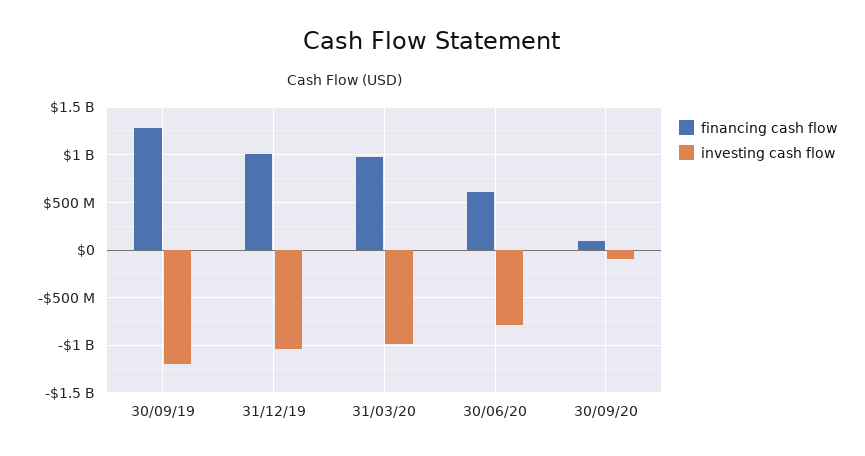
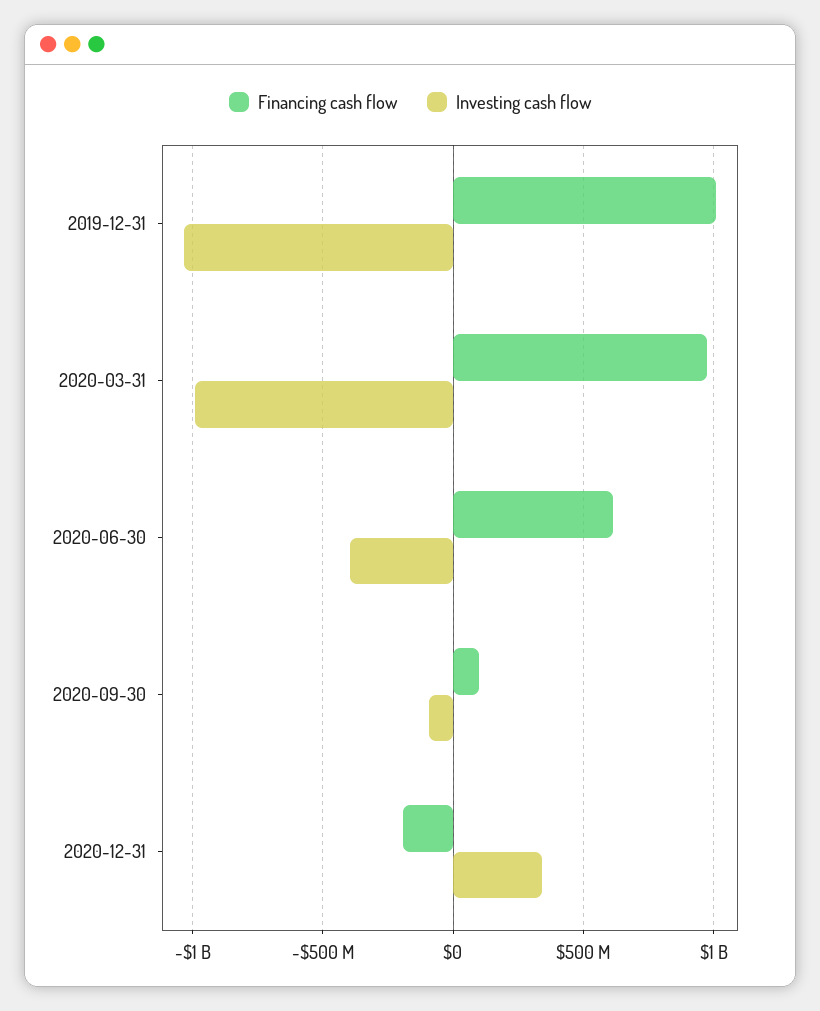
financing cash flow, 30/09/19: 1300000000 -> none
investing cash flow, 30/09/19: -1200000000 -> none
investing cash flow, 30/06/20: -800000000 -> -400000000
financing cash flow, 2020-12-31: none -> -200000000
investing cash flow, 2020-12-31: none -> 350000000

